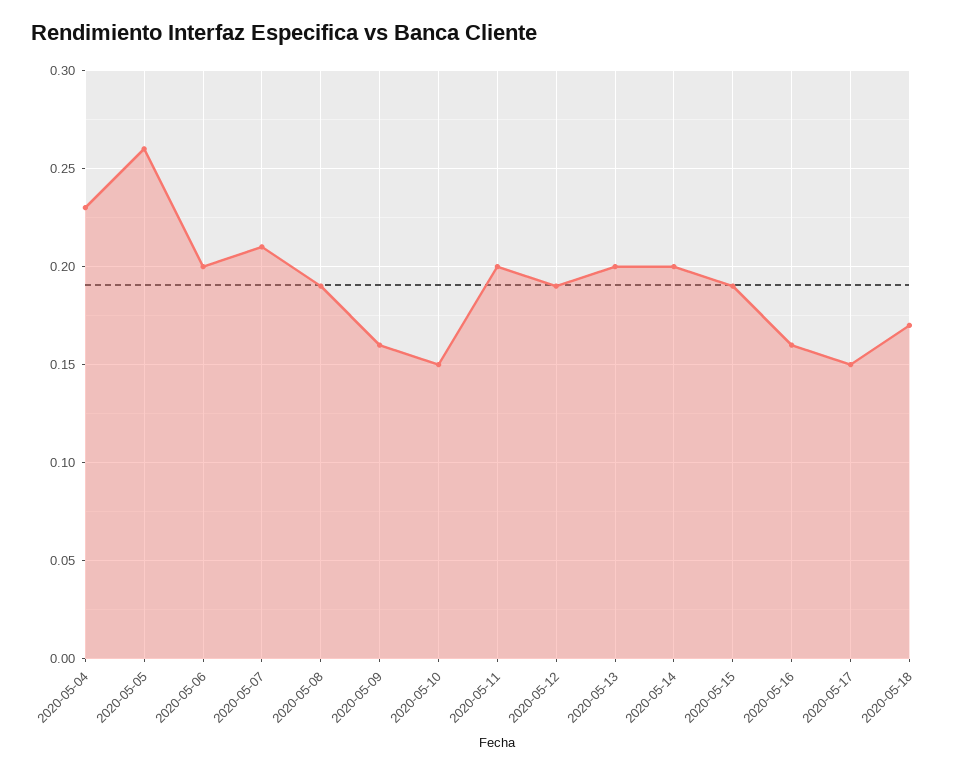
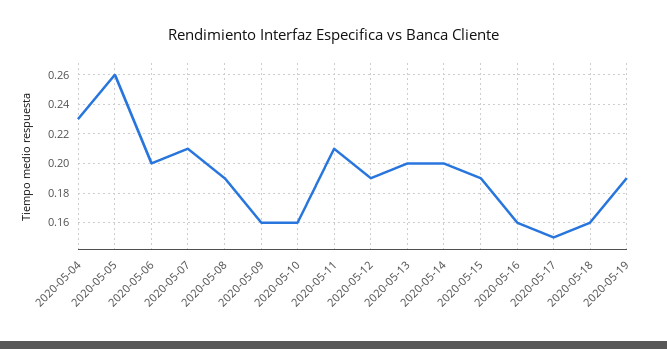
2020-05-10: 0.15 -> 0.16
2020-05-11: 0.2 -> 0.21
2020-05-18: 0.17 -> 0.16
2020-05-19: none -> 0.19

